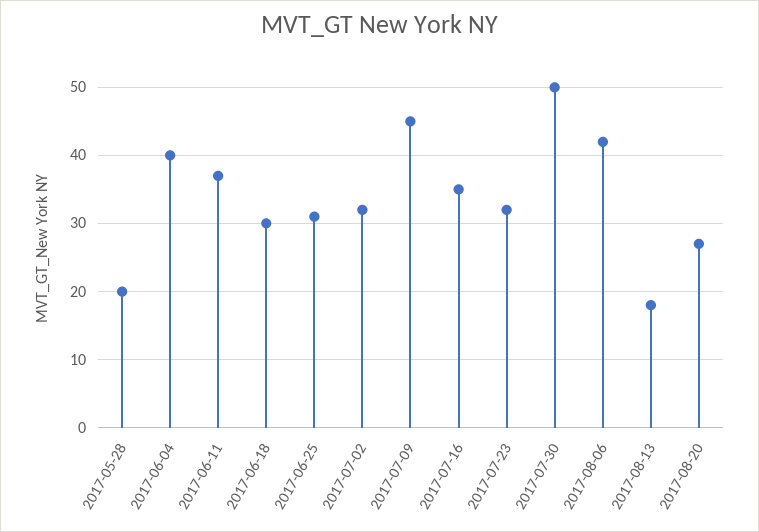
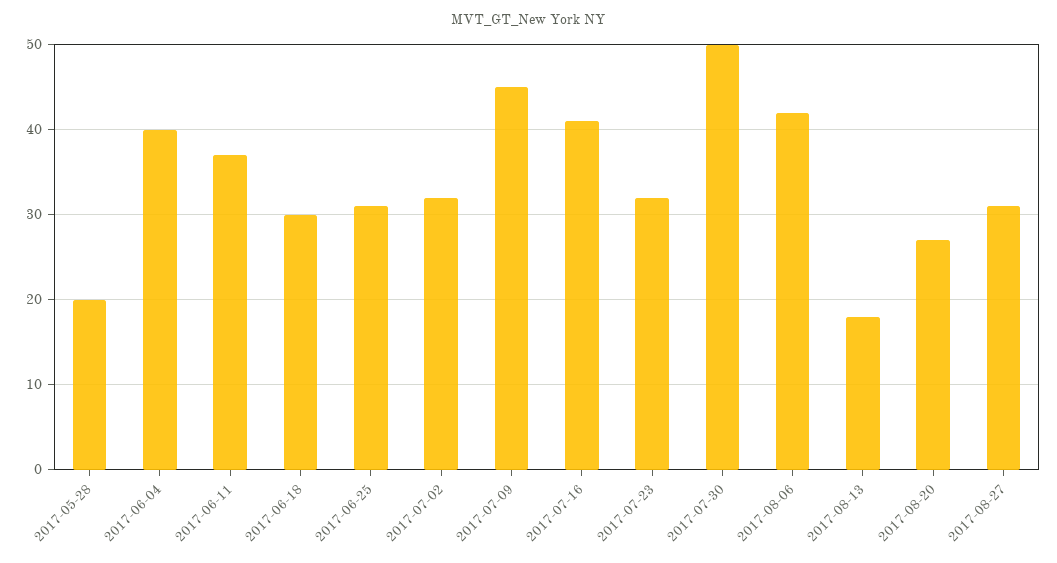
2017-07-16: 35 -> 41
2017-08-27: none -> 31

